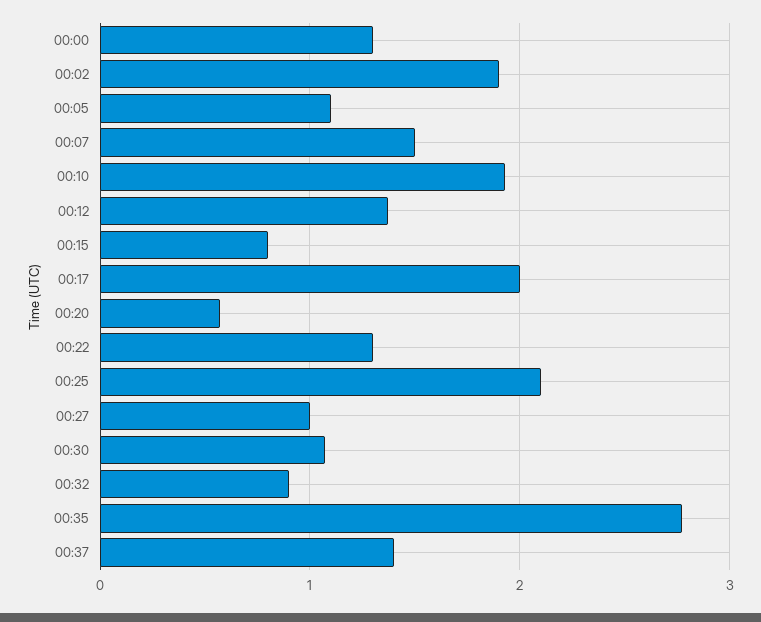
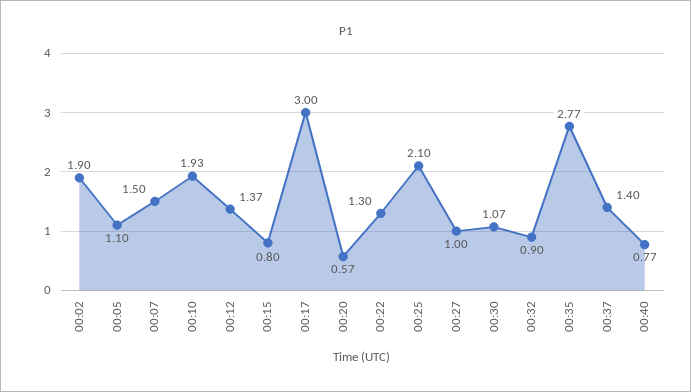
00:00: 1.3 -> none
00:17: 2 -> 3
00:40: none -> 0.77

